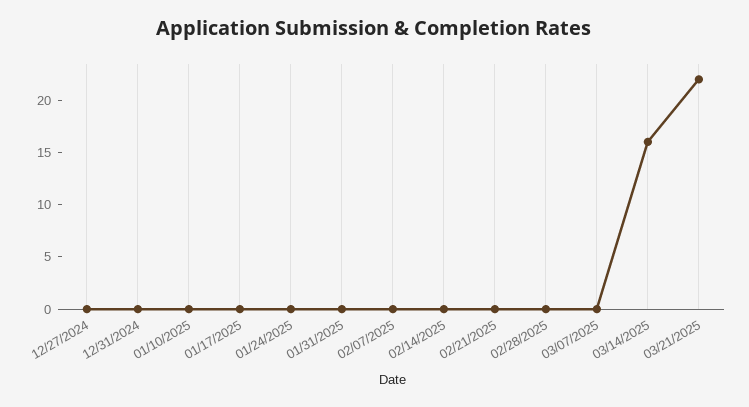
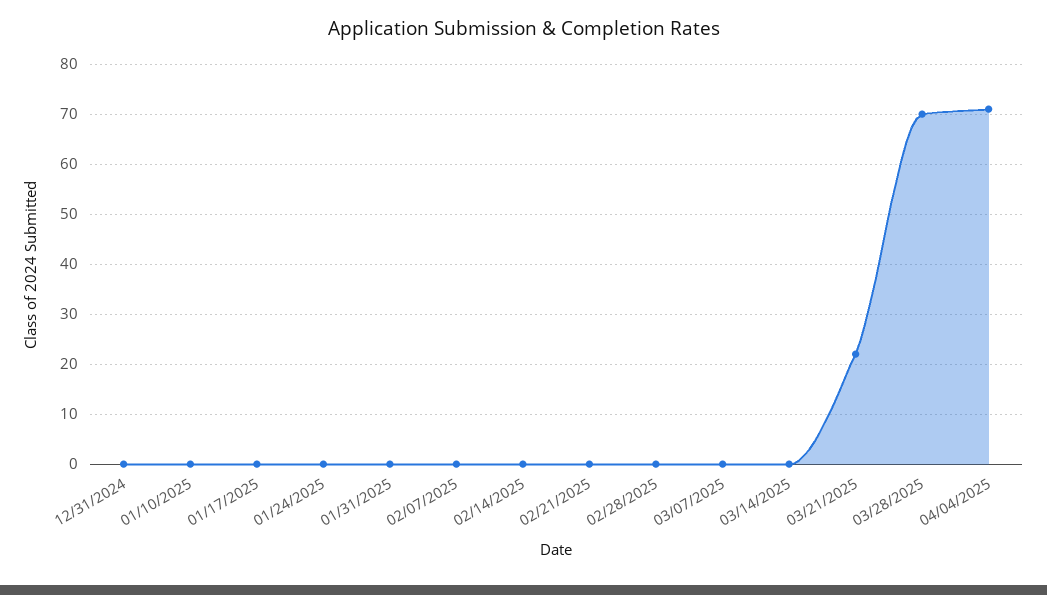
12/27/2024: 0 -> none
03/14/2025: 16 -> 0
03/28/2025: none -> 70
04/04/2025: none -> 70

